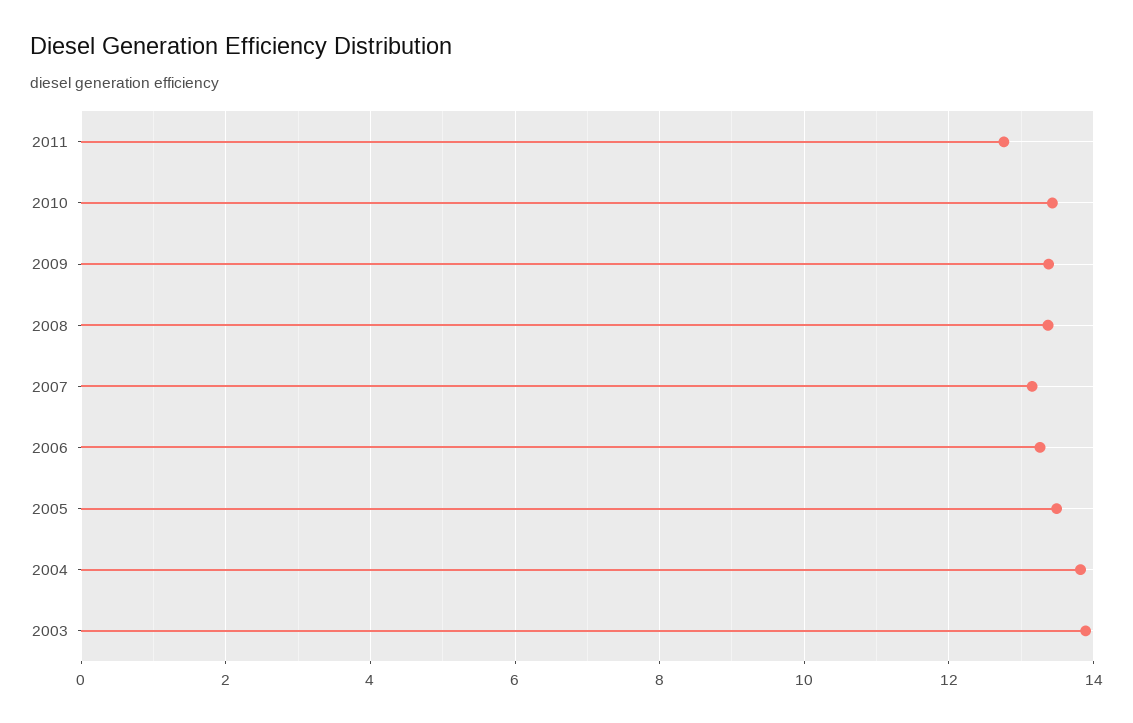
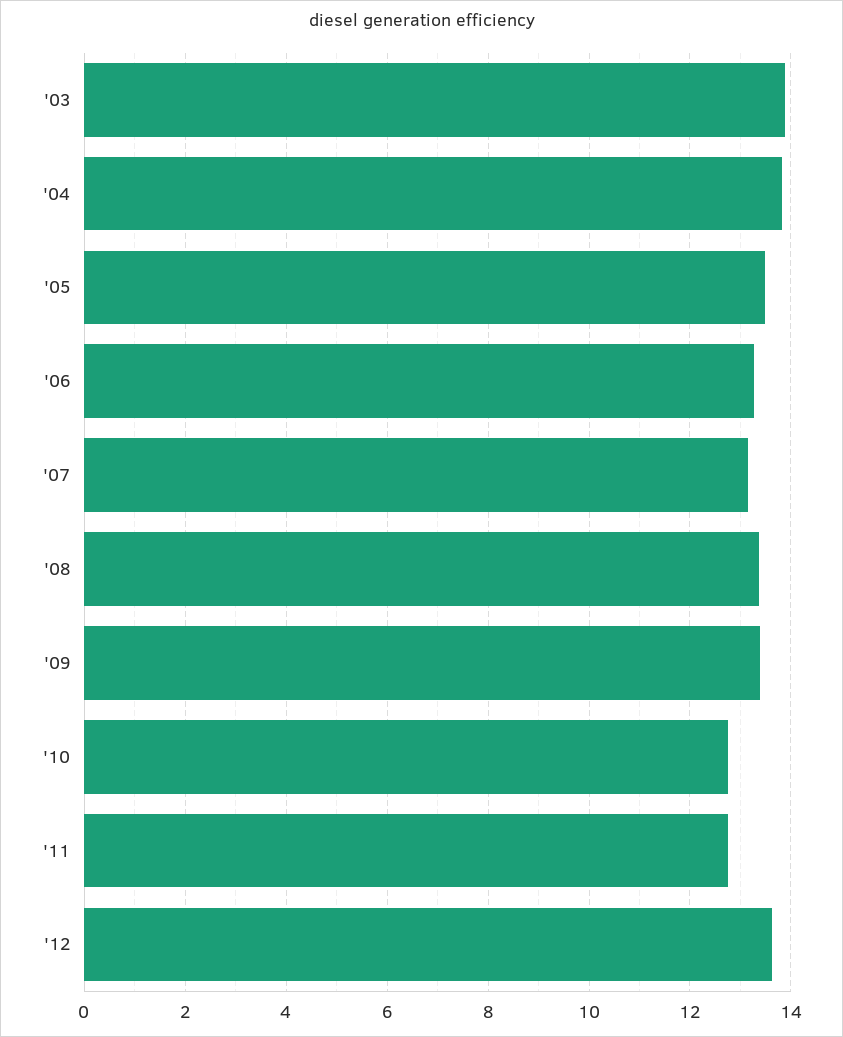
2010: 13.4 -> 12.8
'12: none -> 13.6

